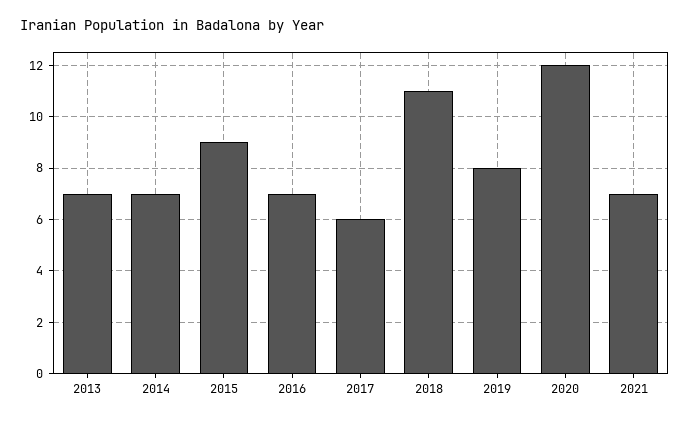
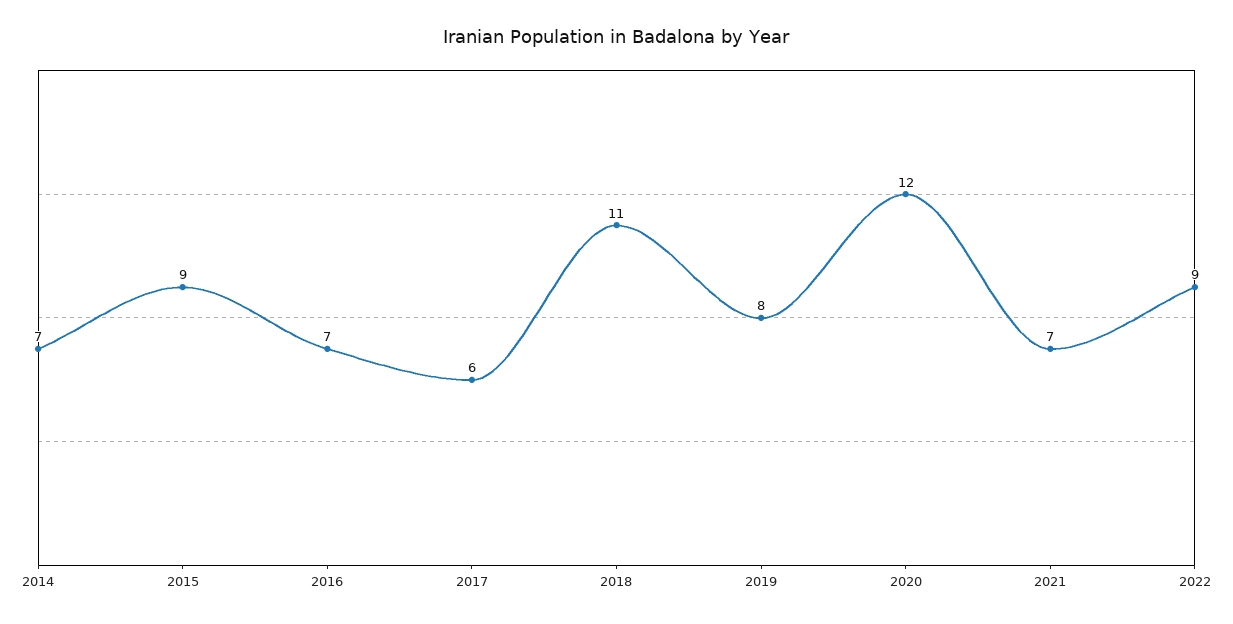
2013: 7 -> none
2022: none -> 9

